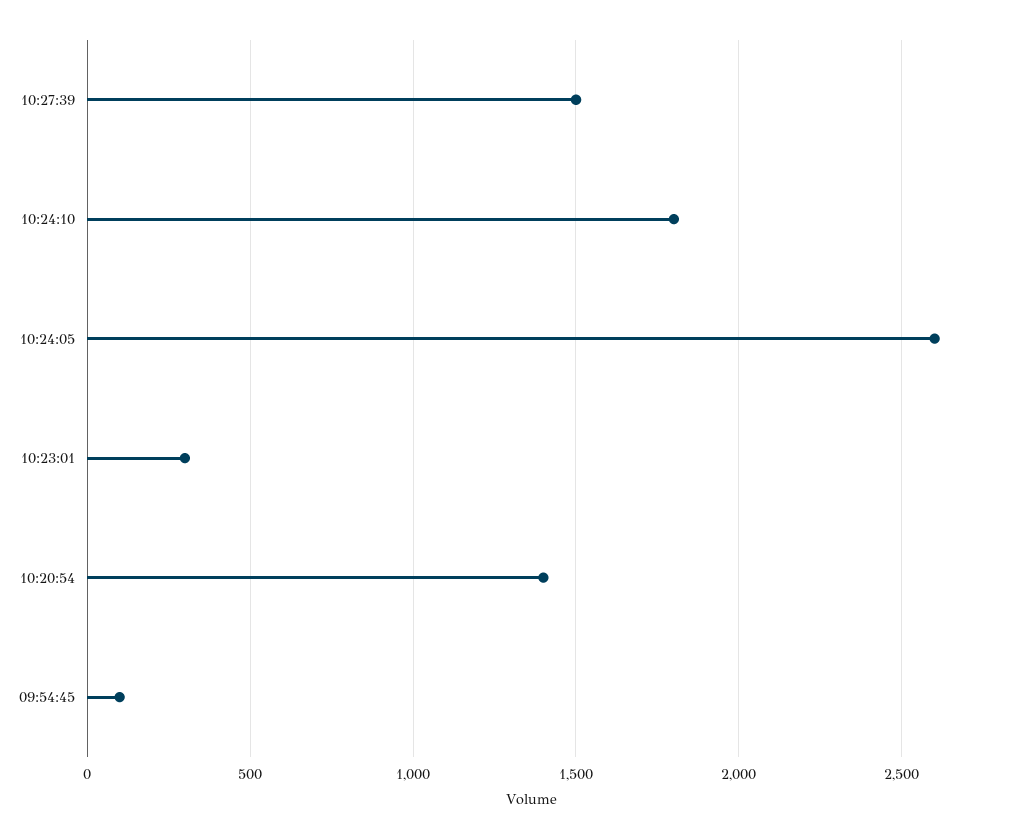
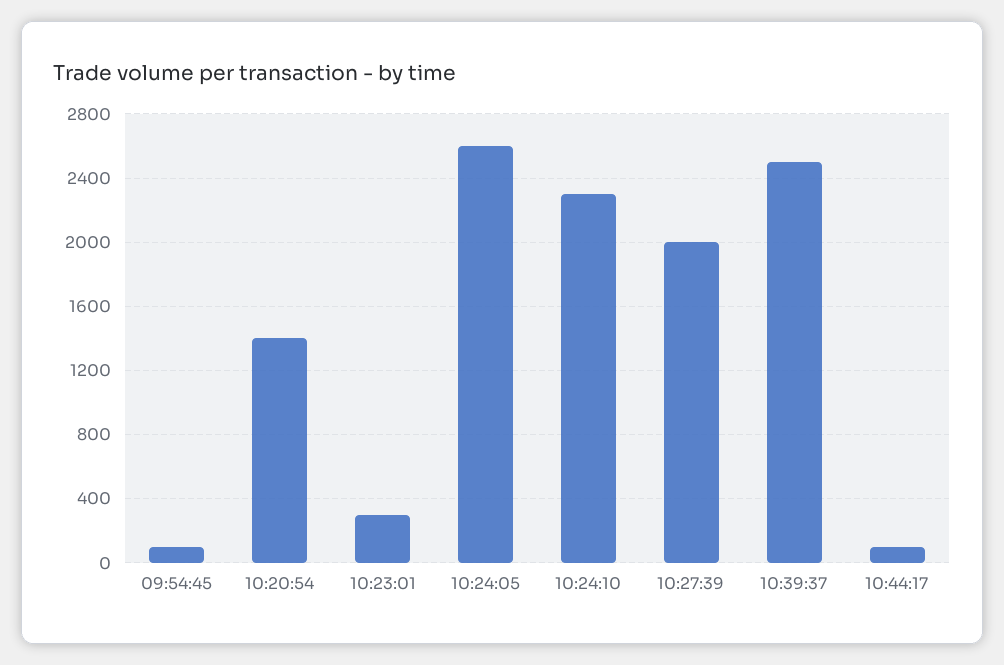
10:27:39: 1500 -> 2000
10:24:10: 1800 -> 2300
10:39:37: none -> 2500
10:44:17: none -> 100

